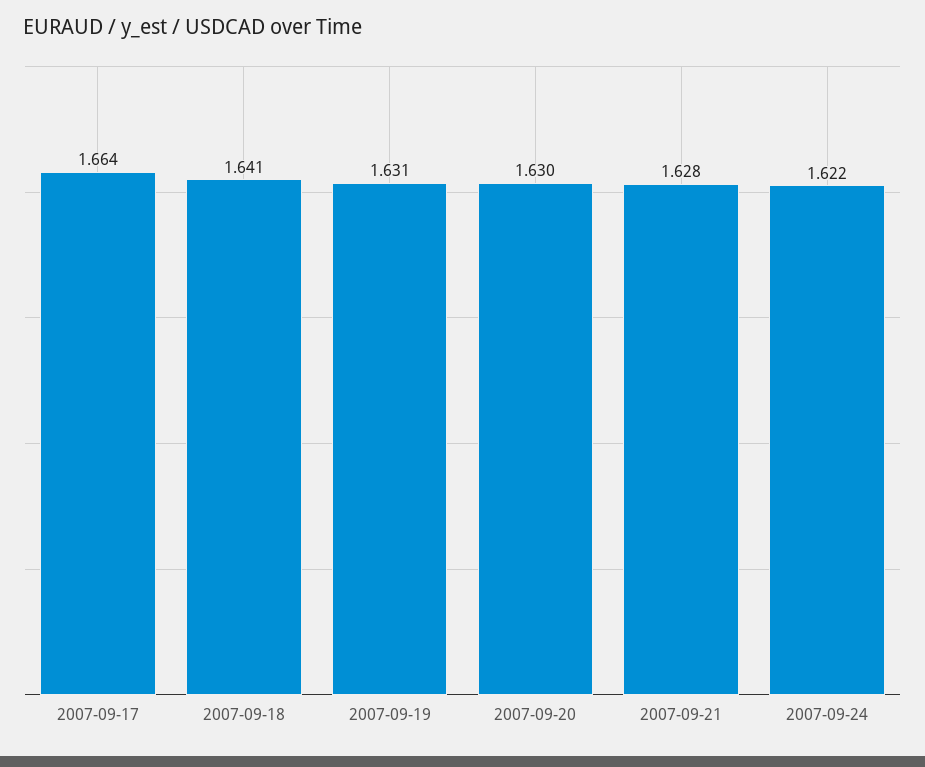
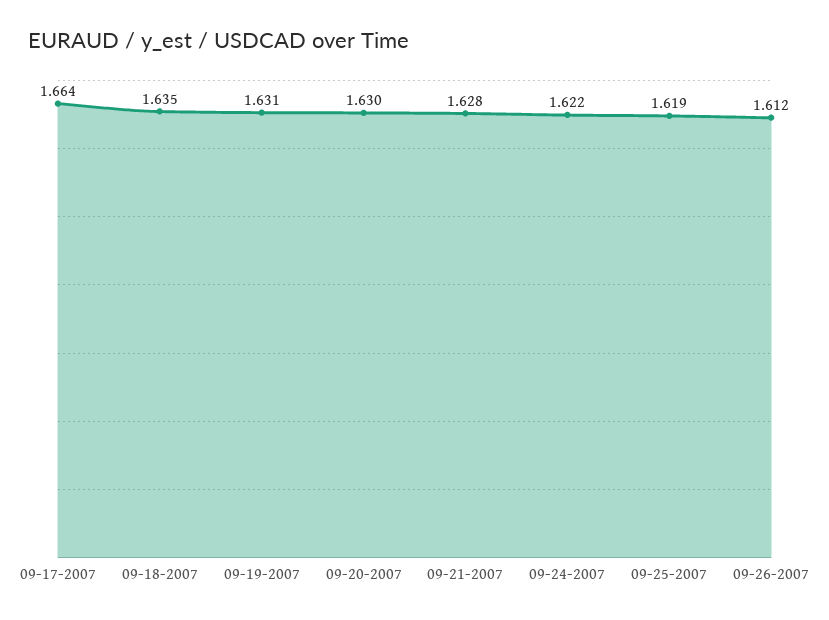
2007-09-18: 1.641 -> 1.635
09-25-2007: none -> 1.619
09-26-2007: none -> 1.612

